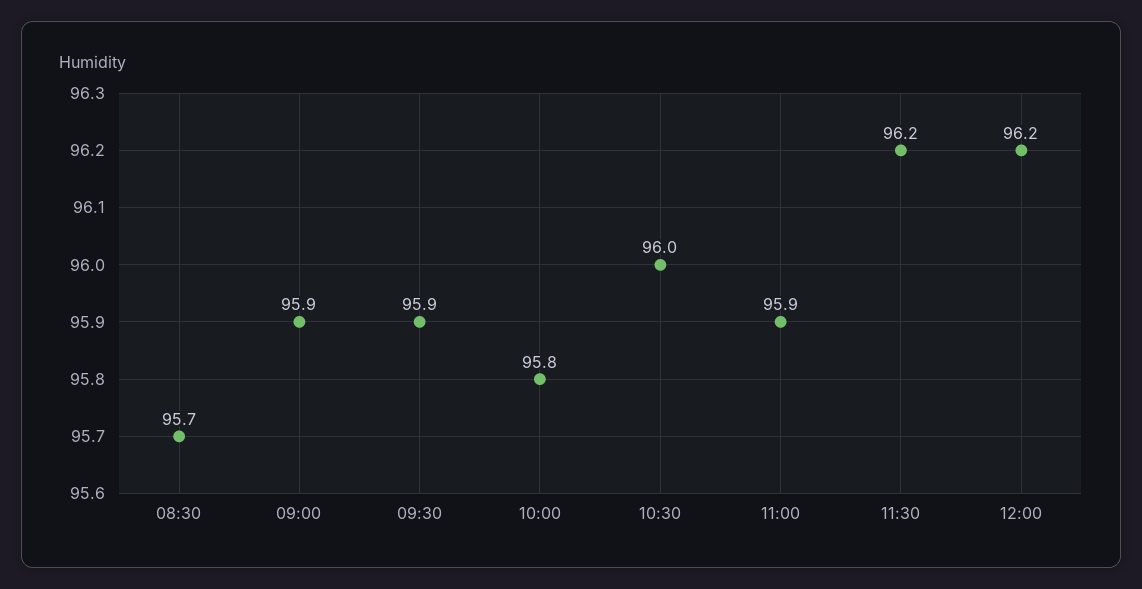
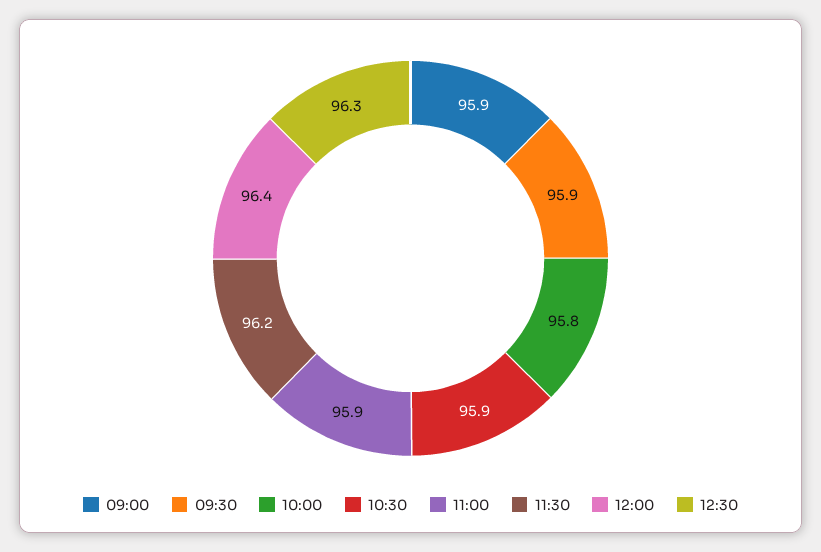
08:30: 95.7 -> none
10:30: 96 -> 95.9
12:00: 96.2 -> 96.4
12:30: none -> 96.3

